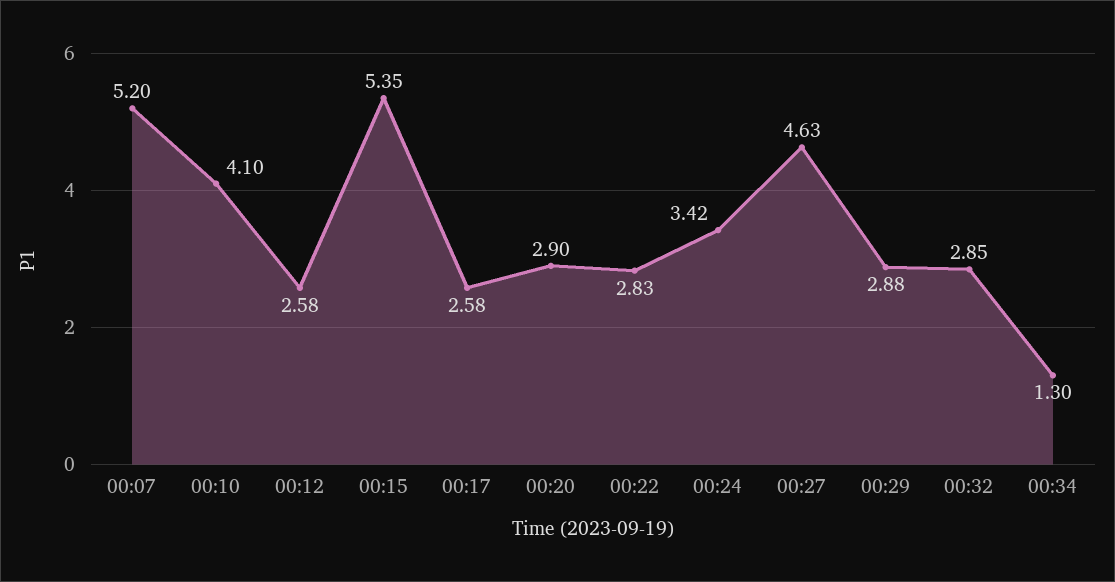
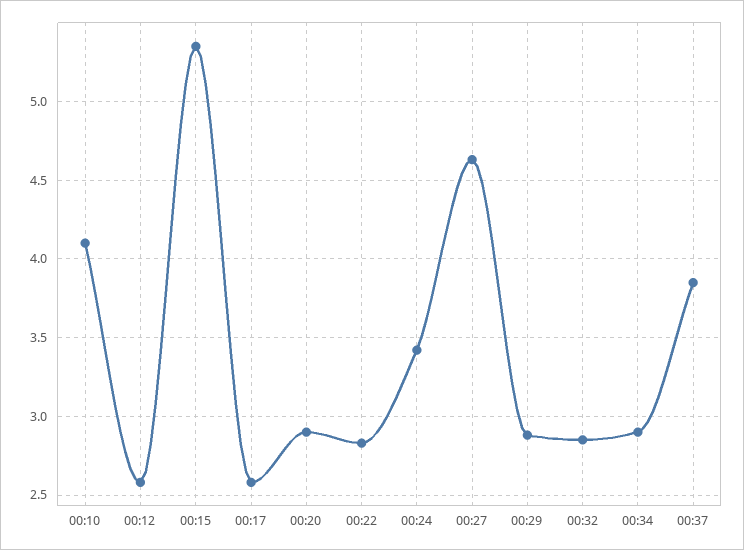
00:07: 5.2 -> none
00:34: 1.3 -> 2.9
00:37: none -> 3.85

